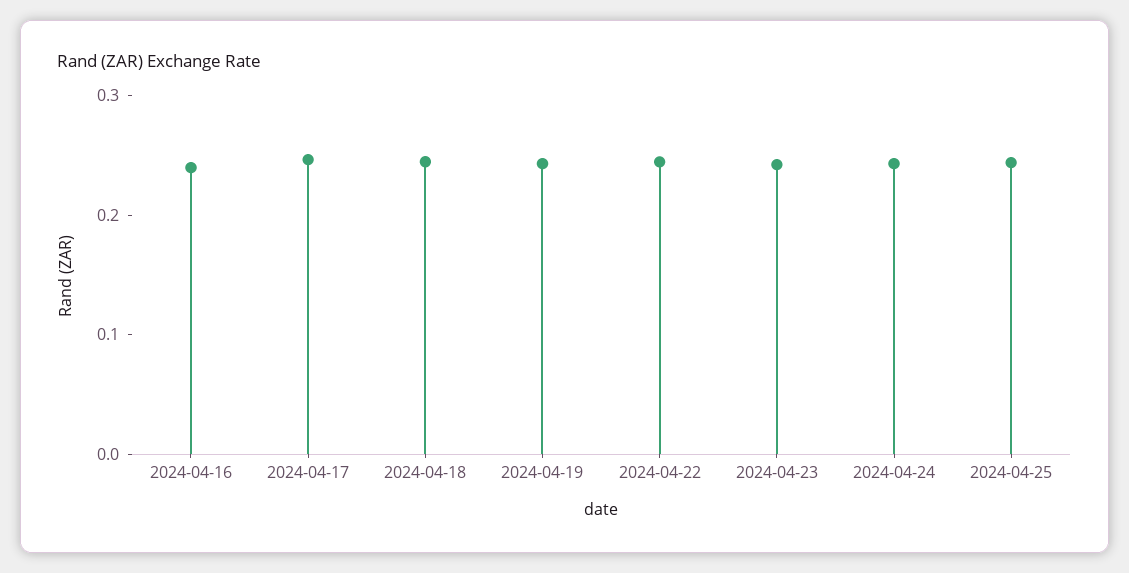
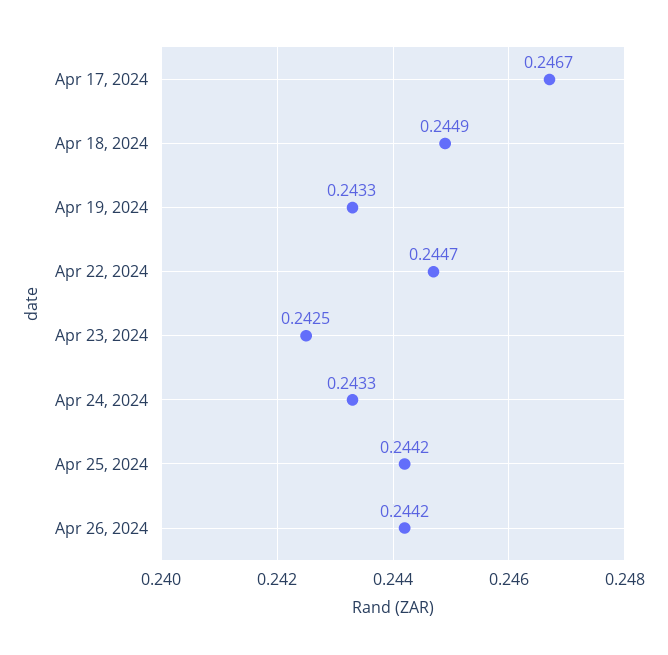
2024-04-16: 0.24 -> none
Apr 26, 2024: none -> 0.2442

